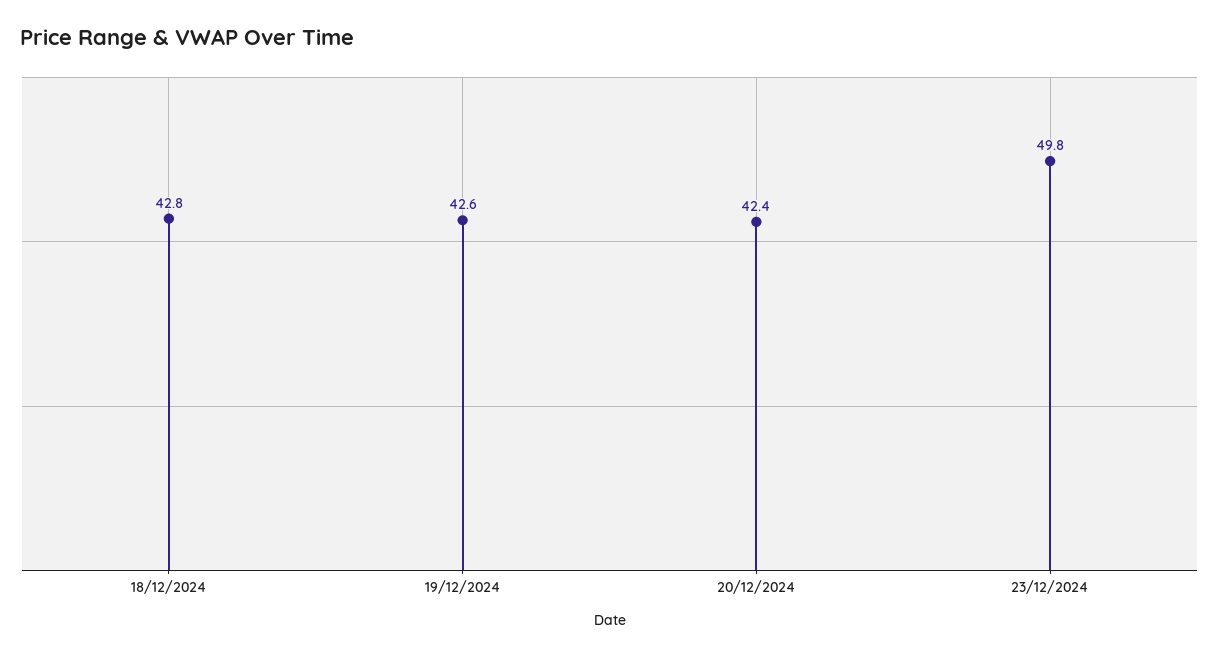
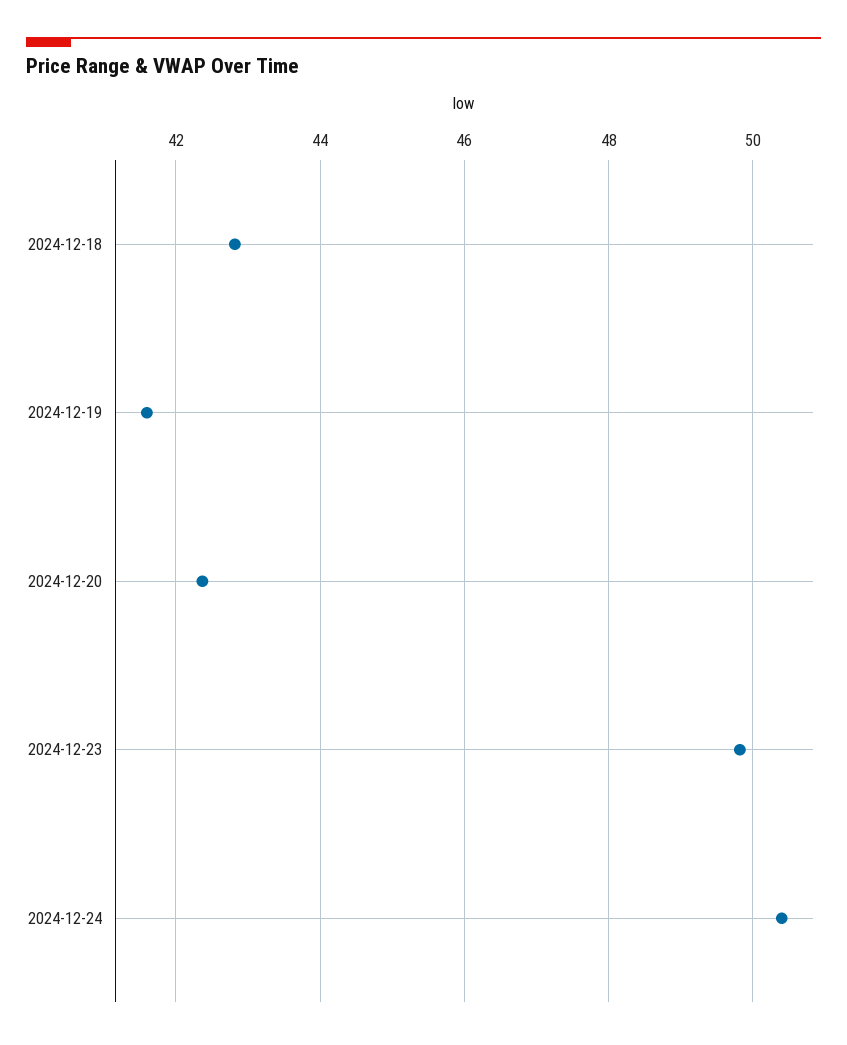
19/12/2024: 42.6 -> 41.6
2024-12-24: none -> 50.4

